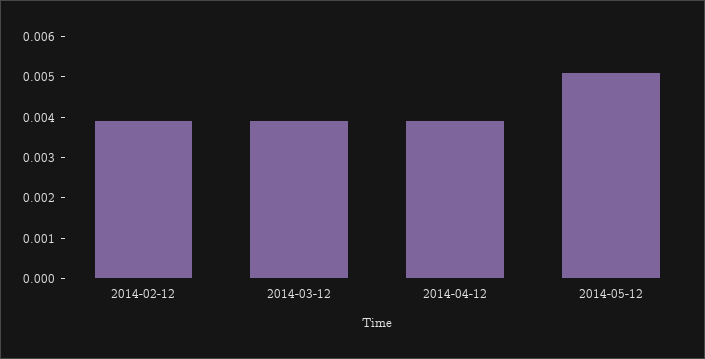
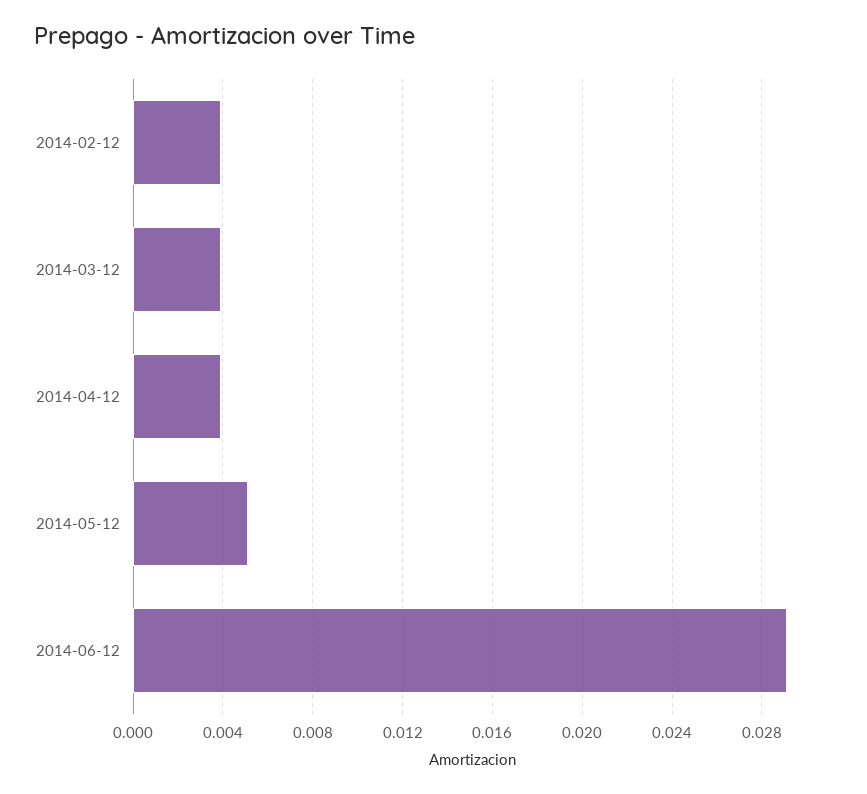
2014-06-12: none -> 0.029

